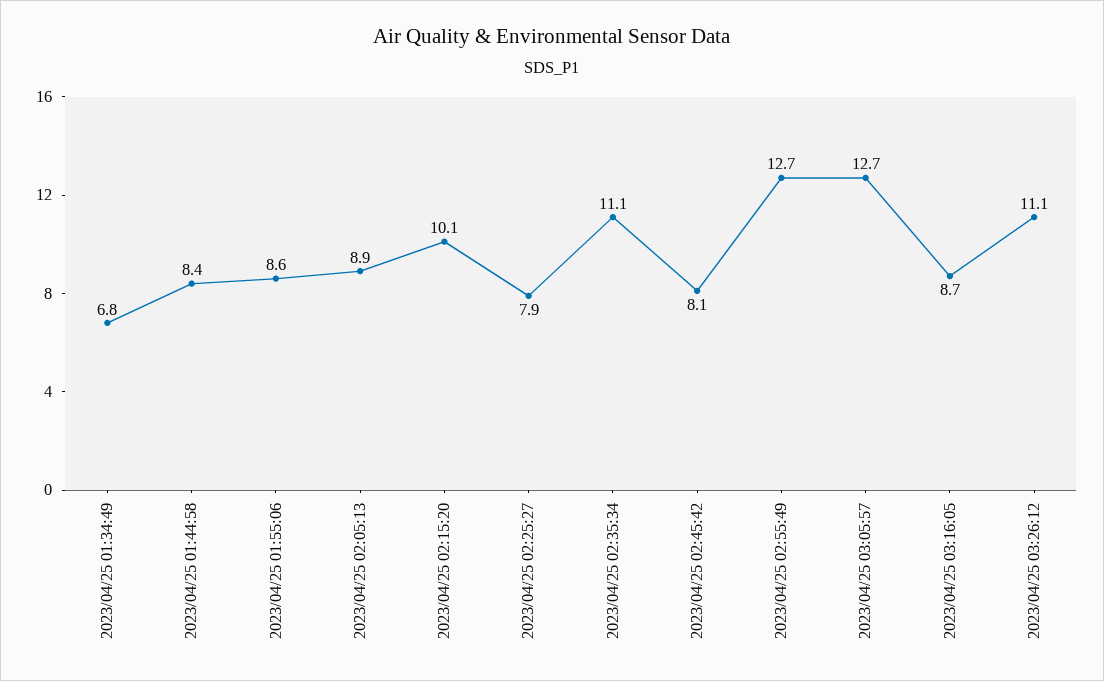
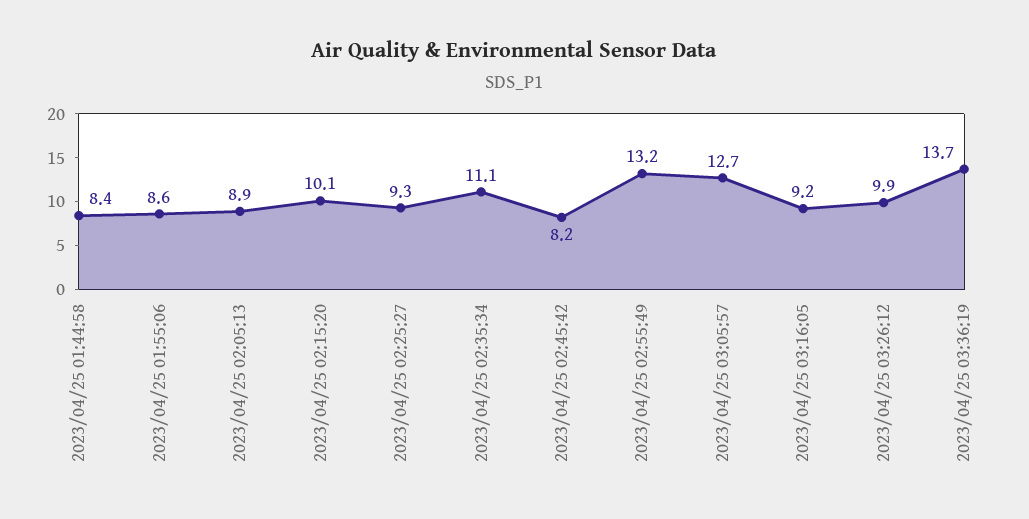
2023/04/25 01:34:49: 6.8 -> none
2023/04/25 02:25:27: 7.9 -> 9.3
2023/04/25 02:45:42: 8.1 -> 8.2
2023/04/25 02:55:49: 12.7 -> 13.2
2023/04/25 03:16:05: 8.7 -> 9.2
2023/04/25 03:26:12: 11.1 -> 9.9
2023/04/25 03:36:19: none -> 13.7

